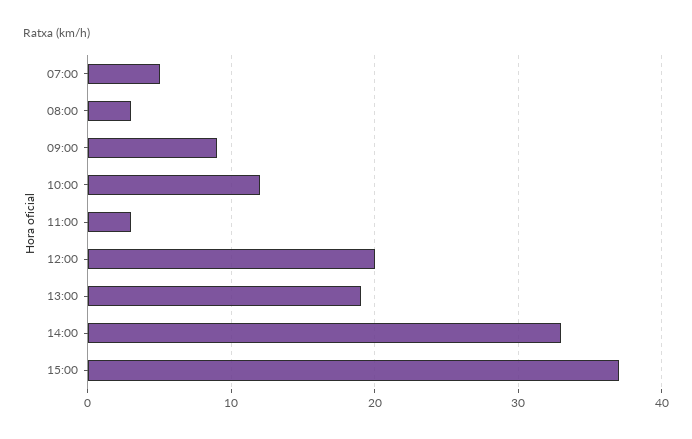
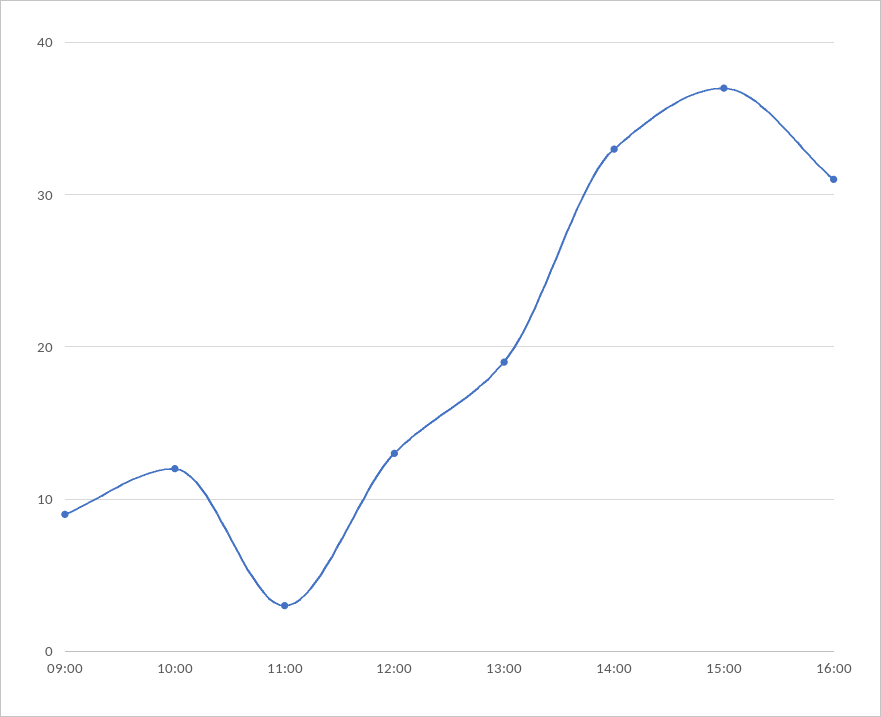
07:00: 5 -> none
08:00: 3 -> none
12:00: 20 -> 13
16:00: none -> 31

